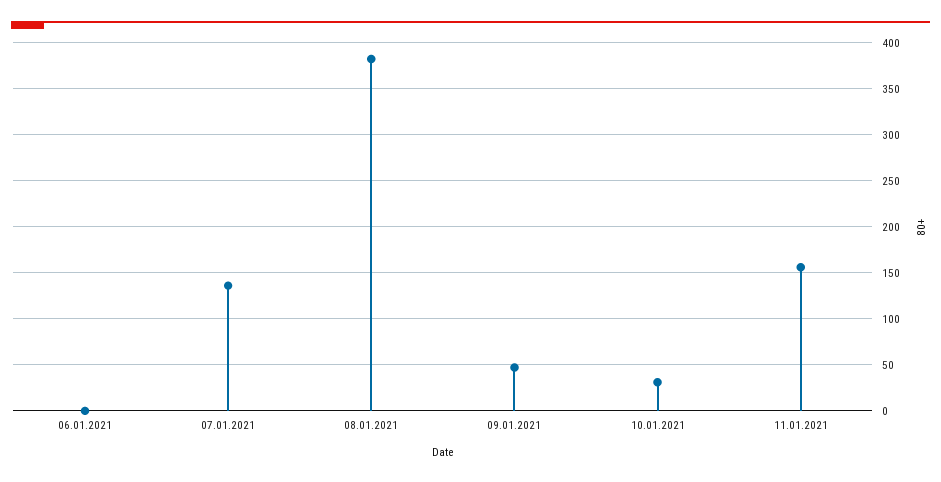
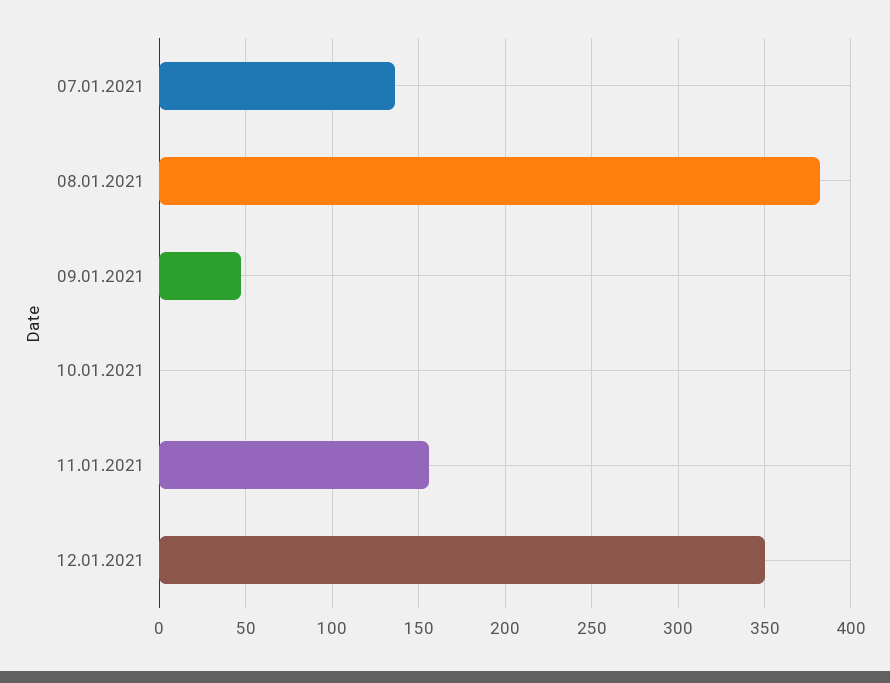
06.01.2021: 0 -> none
10.01.2021: 30 -> 0
12.01.2021: none -> 350

